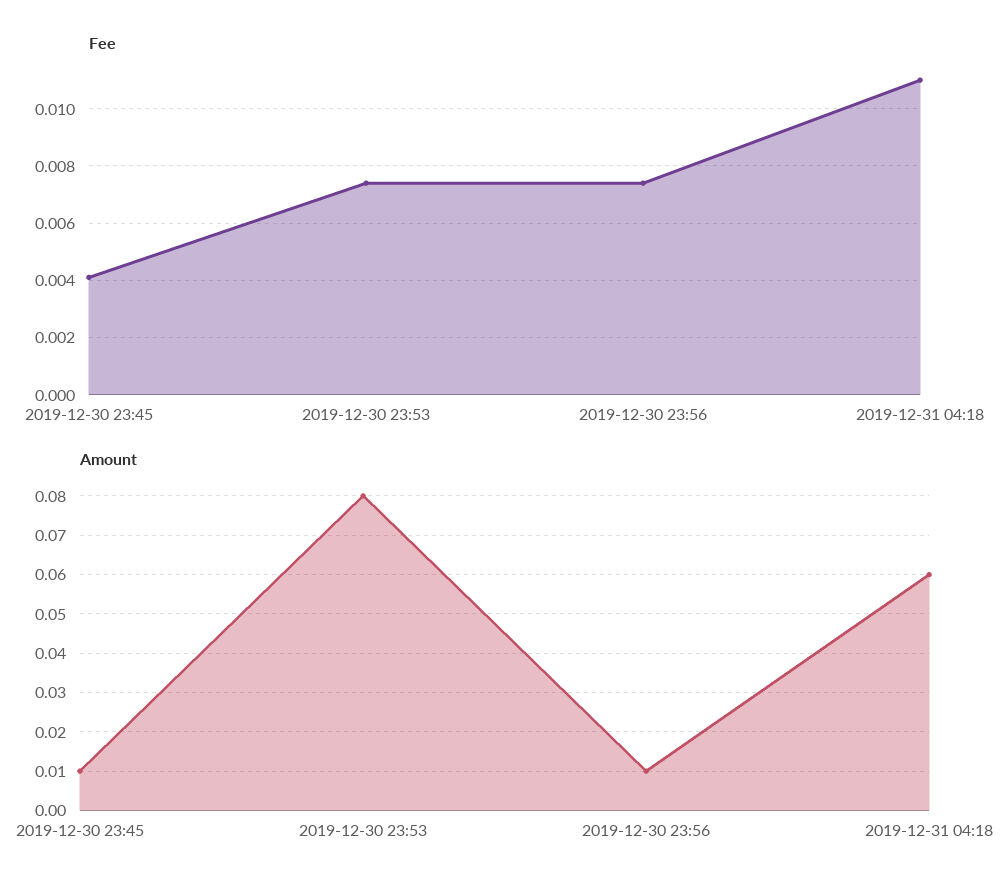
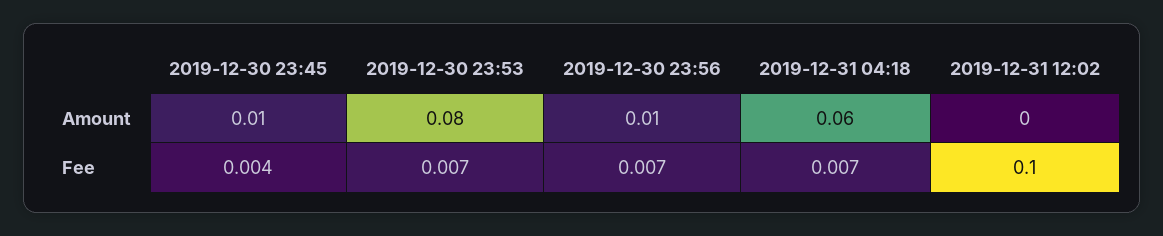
Fee, 2019-12-31 04:18: 0.011 -> 0.007
Amount, 2019-12-31 12:02: none -> 0
Fee, 2019-12-31 12:02: none -> 0.1

